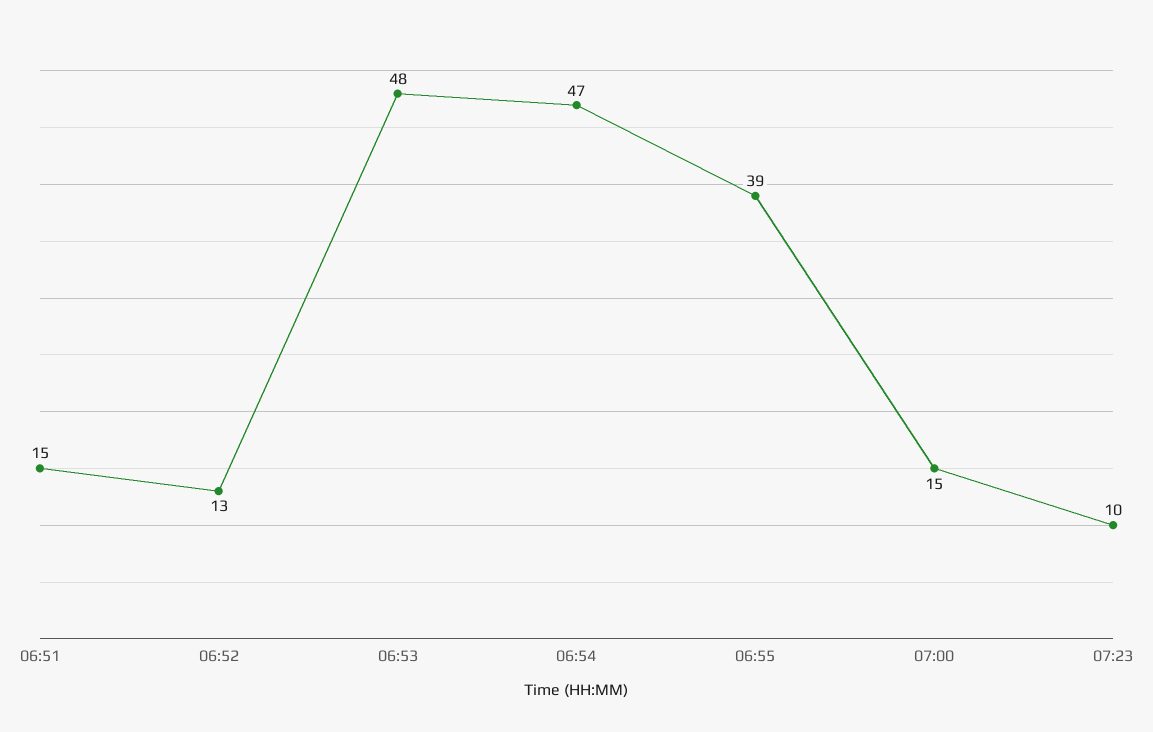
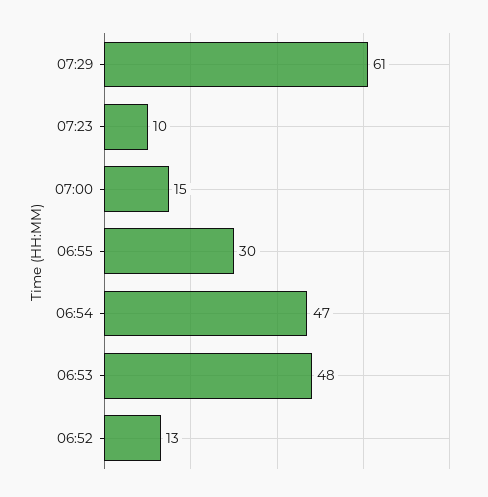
06:51: 15 -> none
06:55: 39 -> 30
07:29: none -> 61

